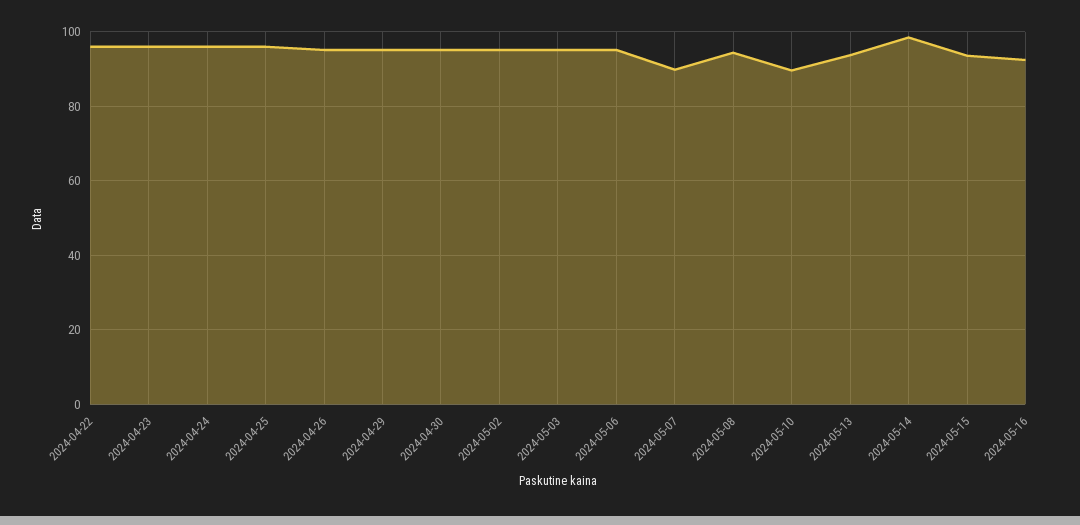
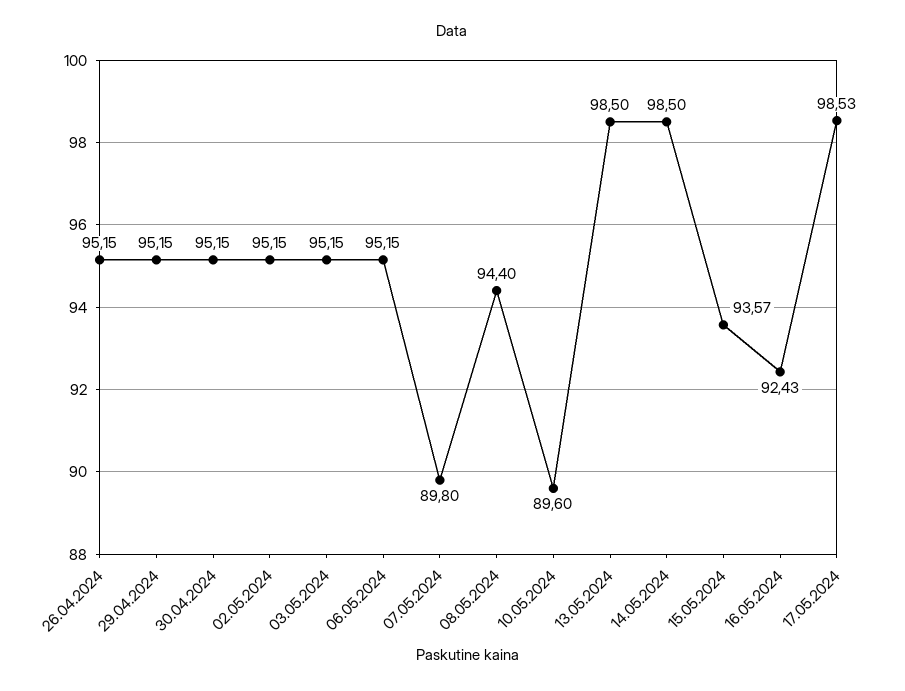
2024-04-22: 96 -> none
2024-04-23: 96 -> none
2024-04-24: 96 -> none
2024-04-25: 96 -> none
2024-05-13: 94 -> 98.5
17.05.2024: none -> 98.53

